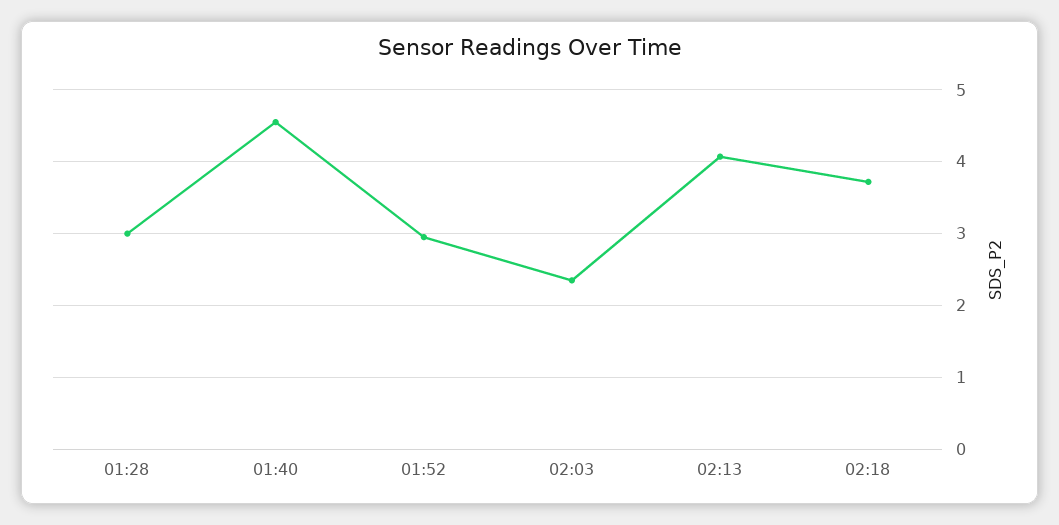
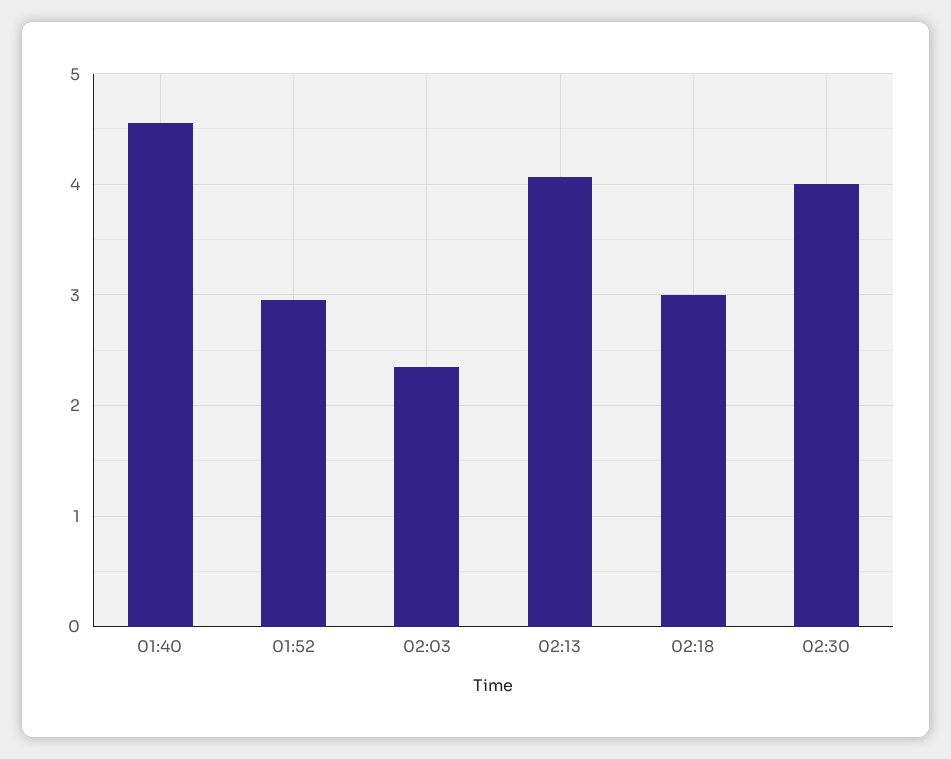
01:28: 3 -> none
02:18: 3.7 -> 3
02:30: none -> 4

